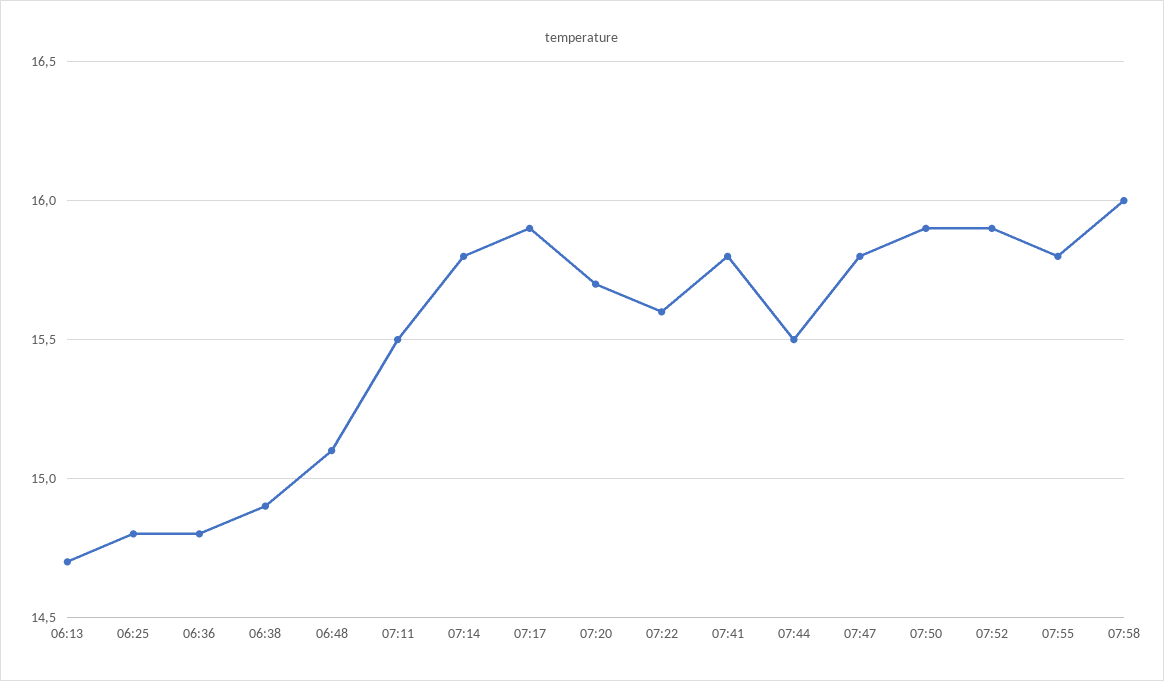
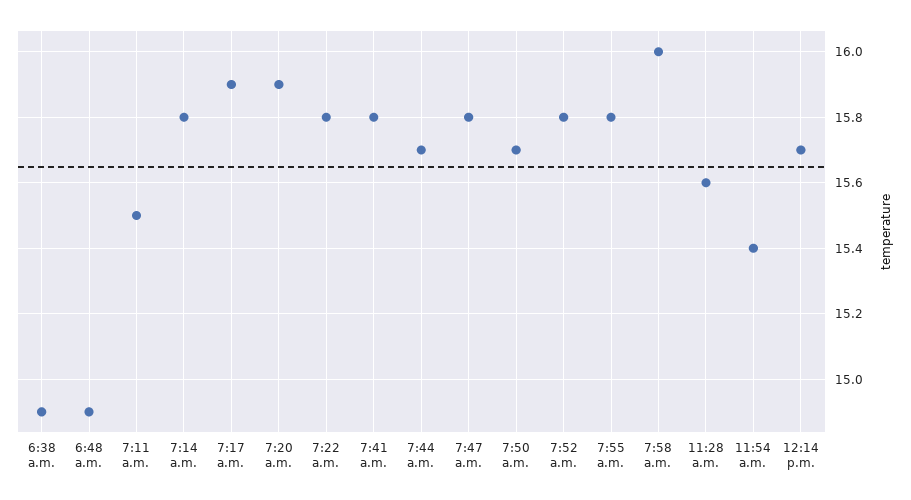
06:13: 14.7 -> none
06:25: 14.8 -> none
06:36: 14.8 -> none
06:48: 15.1 -> 14.9
07:20: 15.7 -> 15.9
07:22: 15.6 -> 15.8
07:44: 15.5 -> 15.7
07:50: 15.9 -> 15.7
07:52: 15.9 -> 15.8
11:28 a.m.: none -> 15.6
11:54 a.m.: none -> 15.4
12:14 p.m.: none -> 15.7

